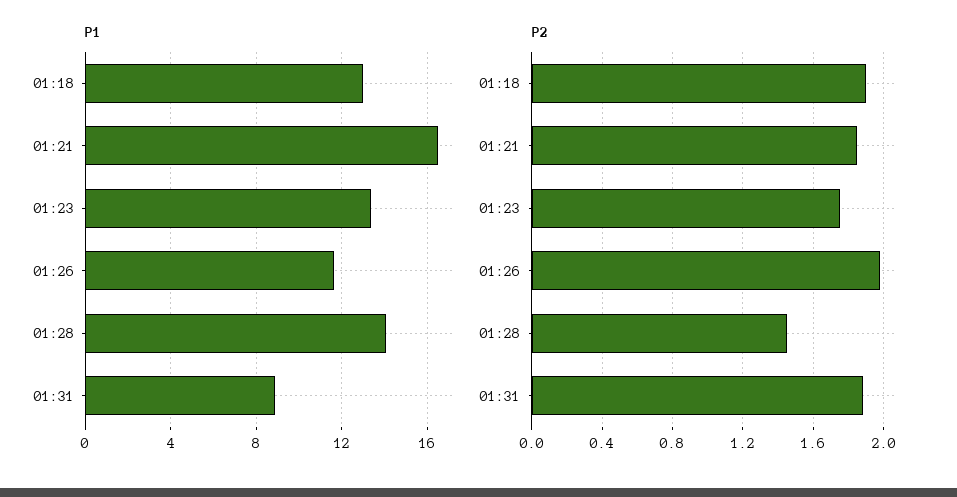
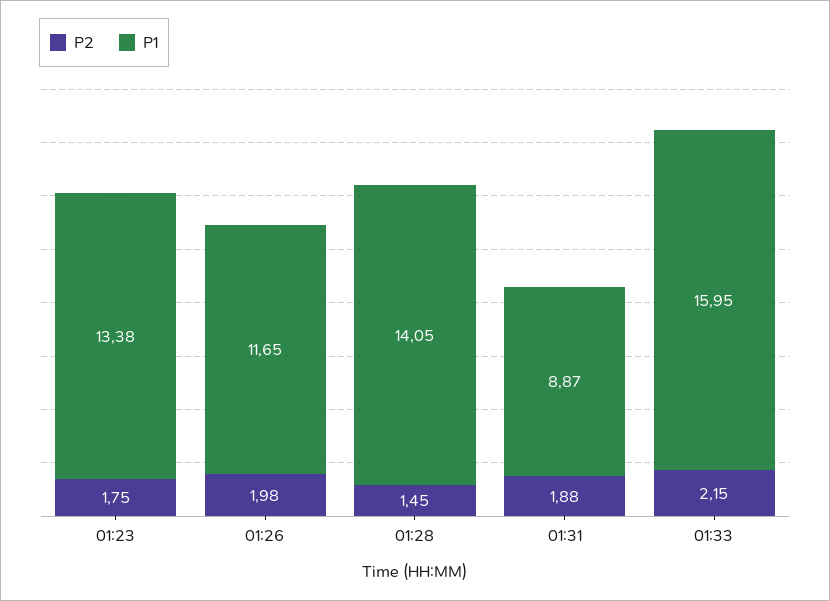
P1, 01:18: 13 -> none
P1, 01:21: 16.5 -> none
P2, 01:18: 1.9 -> none
P2, 01:21: 1.85 -> none
P2, 01:33: none -> 2.15
P1, 01:33: none -> 15.95

